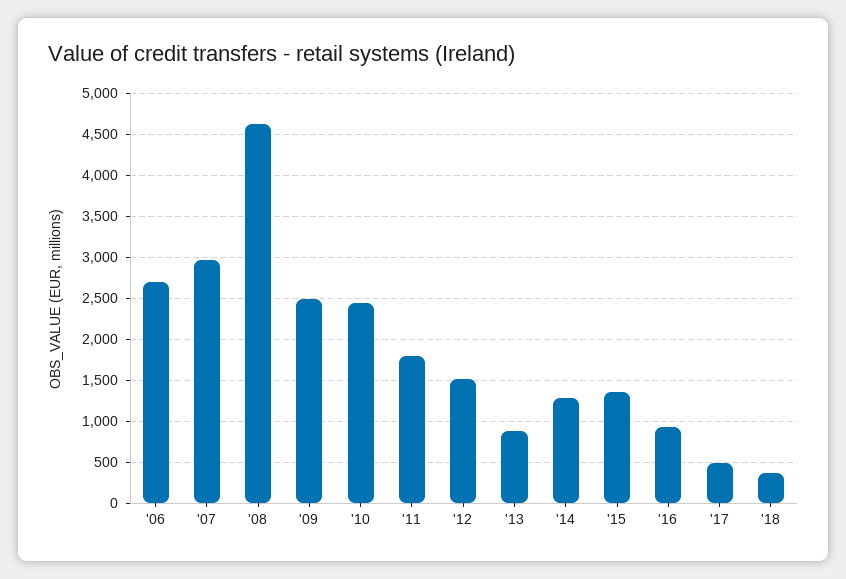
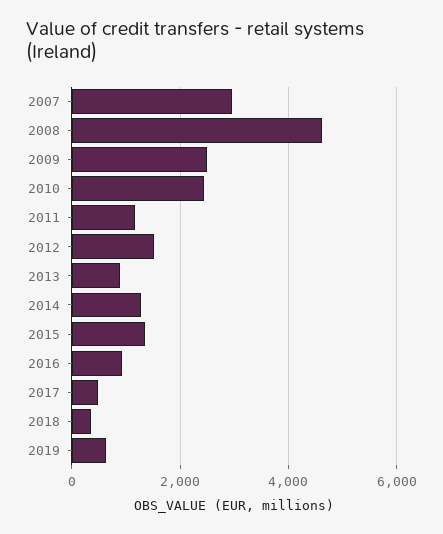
'06: 2700 -> none
'11: 1800 -> 1200
2019: none -> 600

